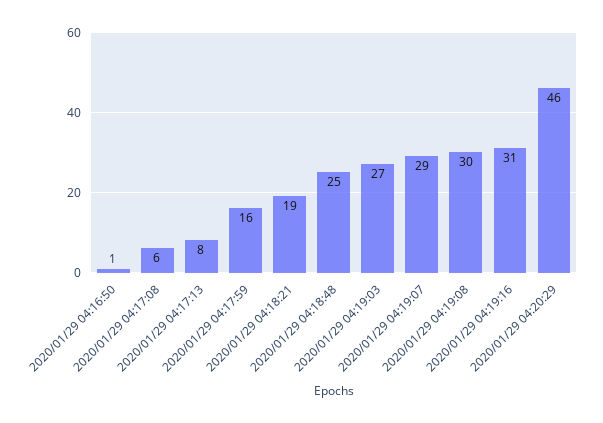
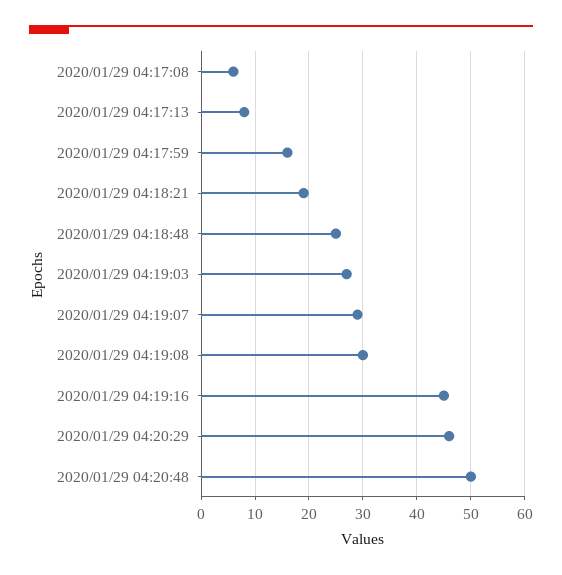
2020/01/29 04:16:50: 1 -> none
2020/01/29 04:19:16: 31 -> 45
2020/01/29 04:20:48: none -> 50

